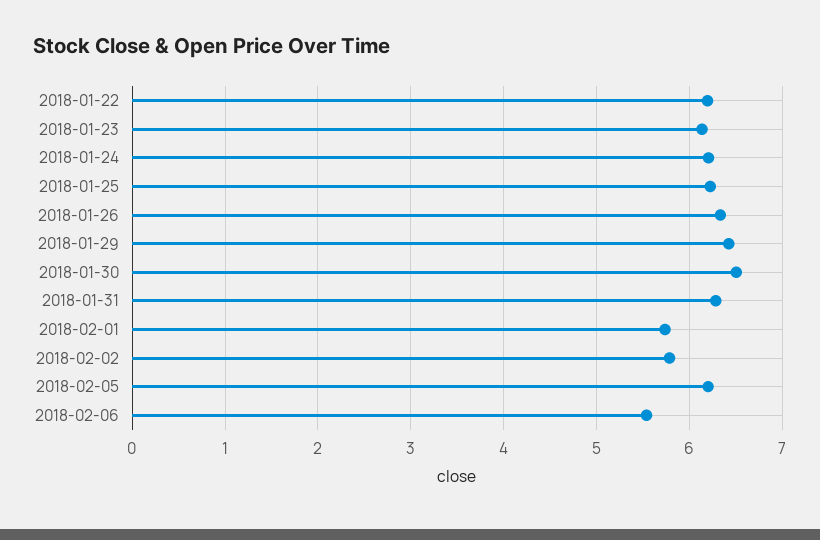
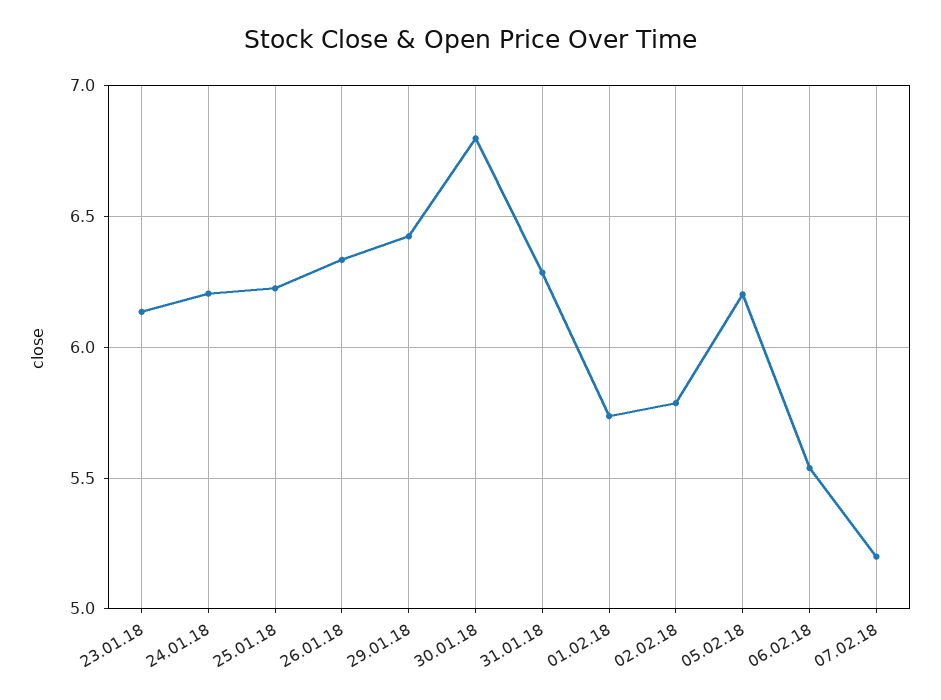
2018-01-22: 6.2 -> none
2018-01-30: 6.5 -> 6.8
07.02.18: none -> 5.2

